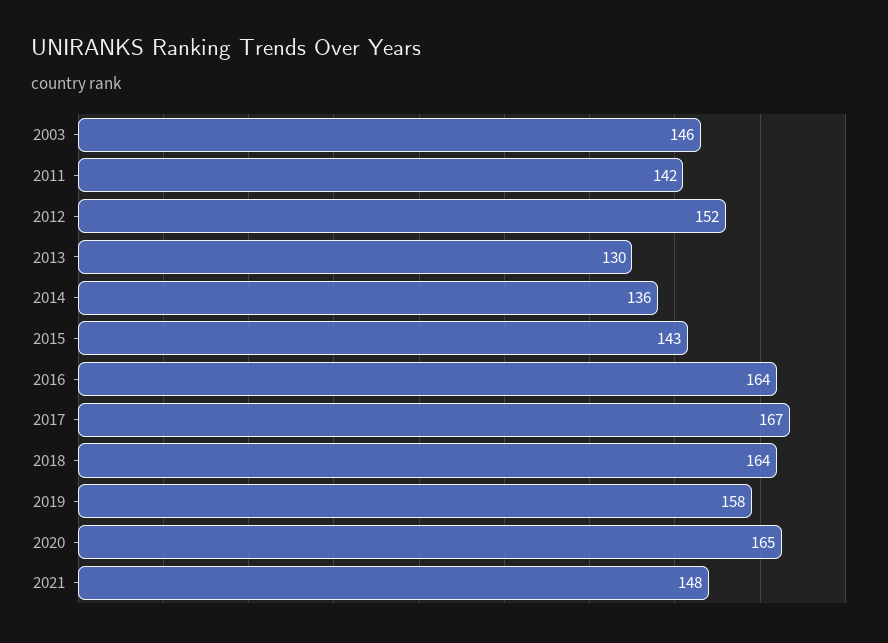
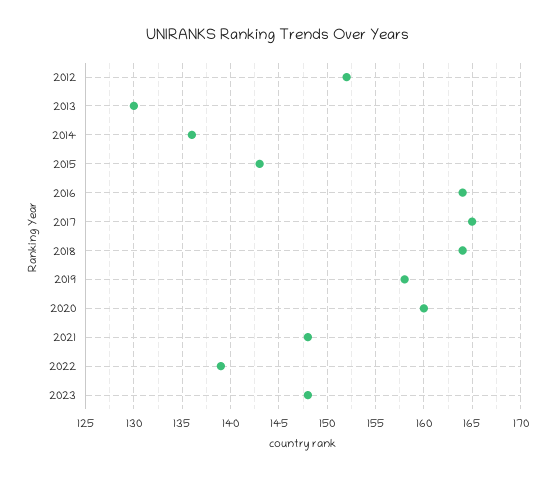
2003: 146 -> none
2011: 142 -> none
2017: 167 -> 165
2020: 165 -> 160
2022: none -> 139
2023: none -> 148

